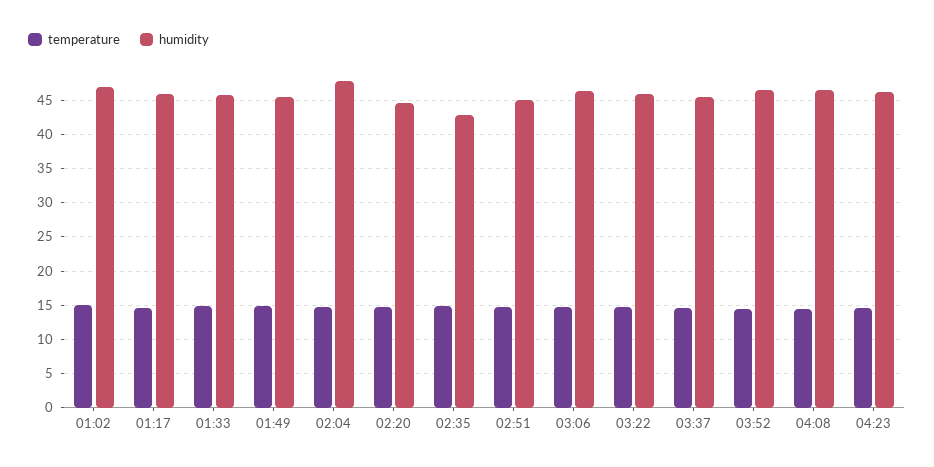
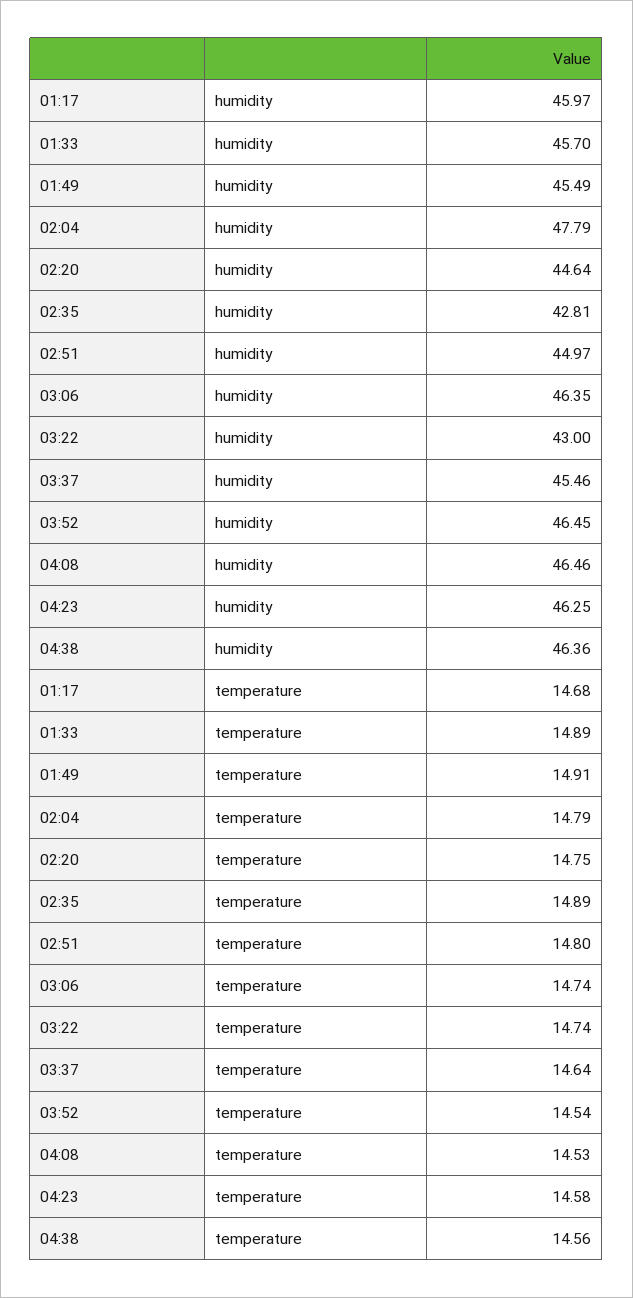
temperature, 01:02: 15 -> none
humidity, 01:02: 47 -> none
humidity, 03:22: 46 -> 43
humidity, 04:38: none -> 46.36
temperature, 04:38: none -> 14.56

